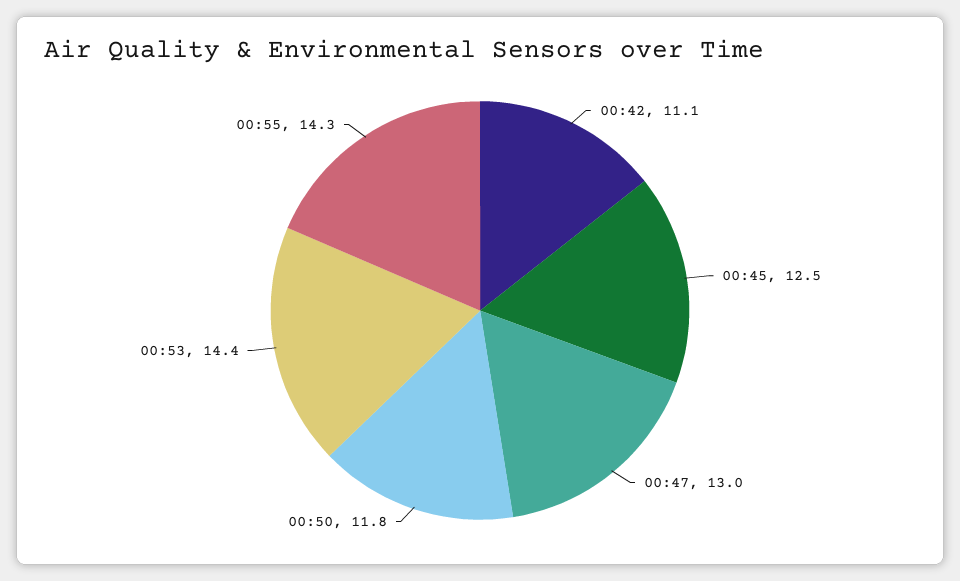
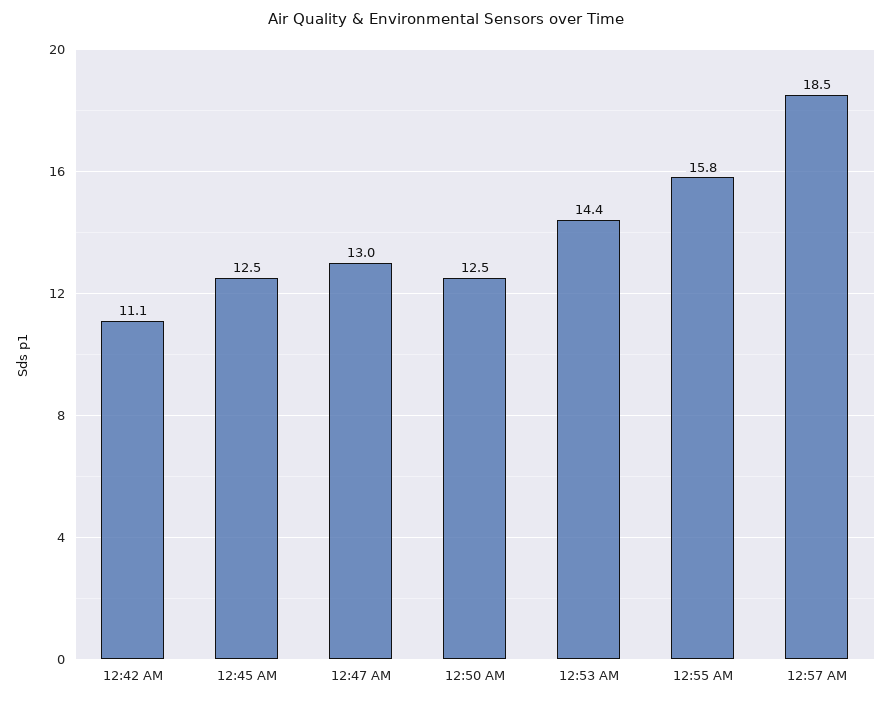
00:50: 11.8 -> 12.5
00:55: 14.3 -> 15.8
12:57 AM: none -> 18.5

